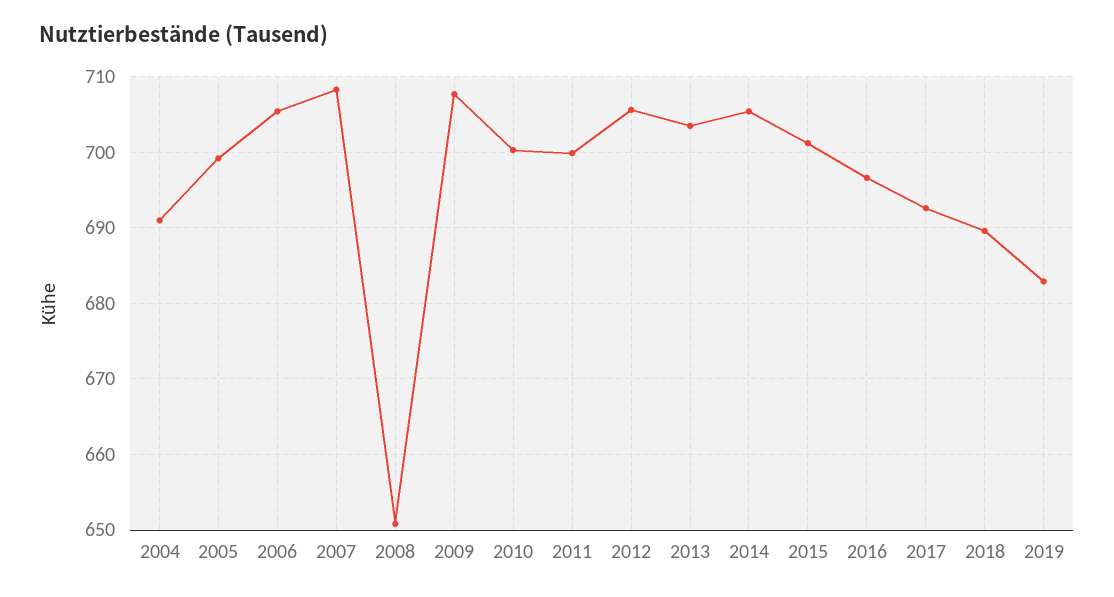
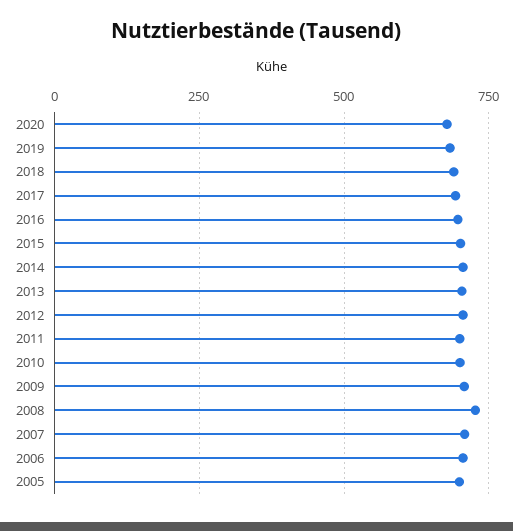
2004: 691 -> none
2008: 651 -> 725
2020: none -> 675

